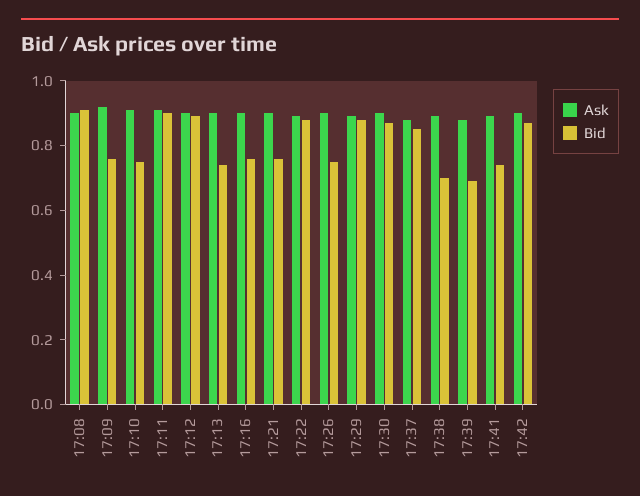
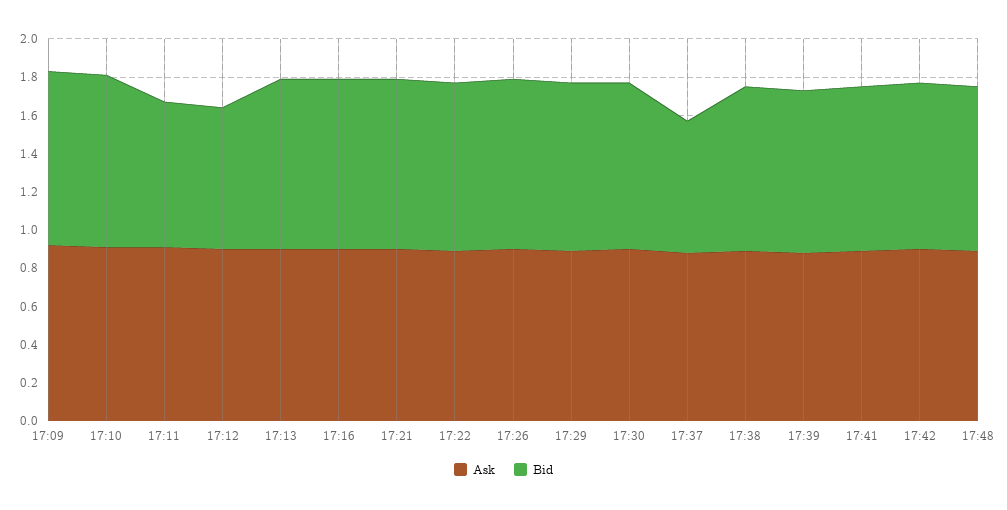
Ask, 17:08: 0.9 -> none
Bid, 17:08: 0.9 -> none
Bid, 17:09: 0.75 -> 0.9
Bid, 17:10: 0.75 -> 0.9
Bid, 17:11: 0.9 -> 0.75
Bid, 17:12: 0.9 -> 0.75
Bid, 17:13: 0.75 -> 0.9
Bid, 17:16: 0.75 -> 0.9
Bid, 17:21: 0.75 -> 0.9
Bid, 17:26: 0.75 -> 0.9
Bid, 17:37: 0.85 -> 0.7
Bid, 17:38: 0.7 -> 0.85
Bid, 17:39: 0.7 -> 0.85
Bid, 17:41: 0.75 -> 0.85
Ask, 17:48: none -> 0.9
Bid, 17:48: none -> 0.85

